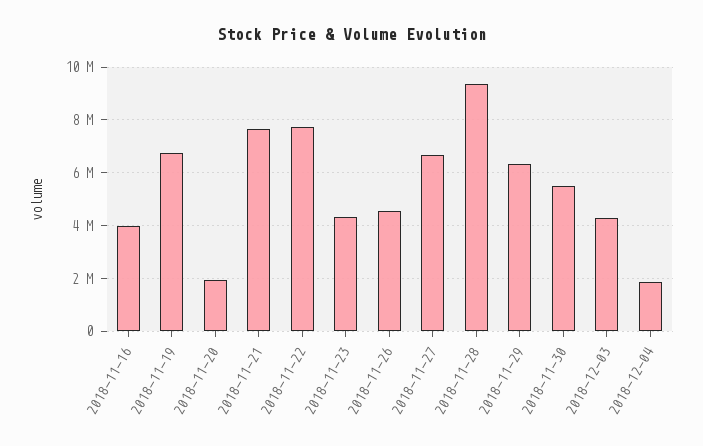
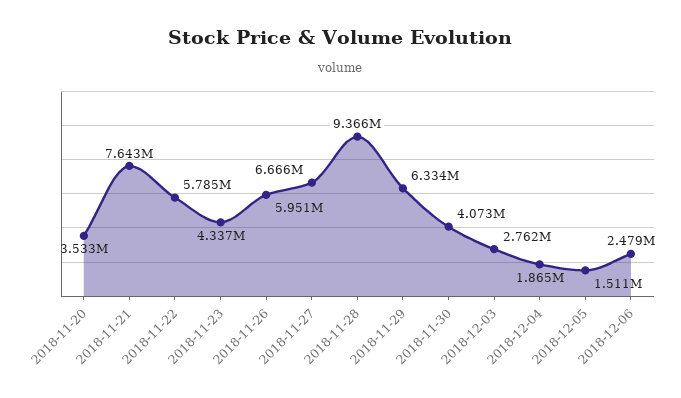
2018-11-16: 4000000 -> none
2018-11-19: 6750000 -> none
2018-11-20: 2000000 -> 3533000
2018-11-22: 7750000 -> 5785000
2018-11-26: 4500000 -> 5951000
2018-11-30: 5500000 -> 4073000
2018-12-03: 4250000 -> 2762000
2018-12-05: none -> 1511000
2018-12-06: none -> 2479000

